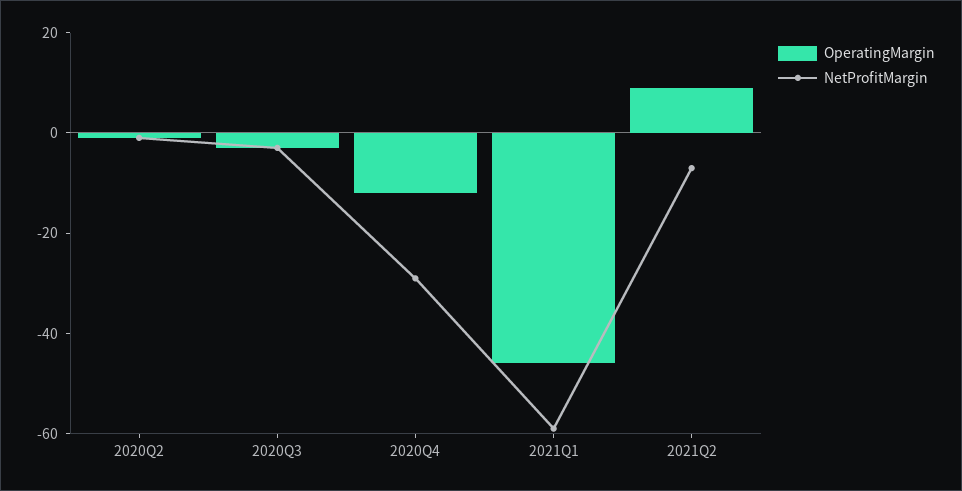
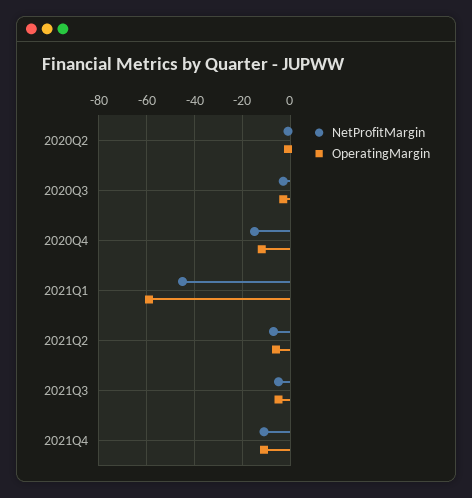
NetProfitMargin, 2020Q4: -30 -> -15
OperatingMargin, 2021Q1: -45 -> -60
NetProfitMargin, 2021Q1: -60 -> -45
OperatingMargin, 2021Q2: 10 -> -5
NetProfitMargin, 2021Q3: none -> -5
OperatingMargin, 2021Q3: none -> -5
NetProfitMargin, 2021Q4: none -> -10
OperatingMargin, 2021Q4: none -> -10

